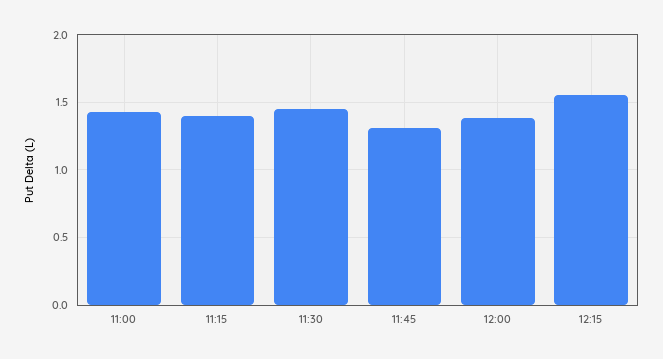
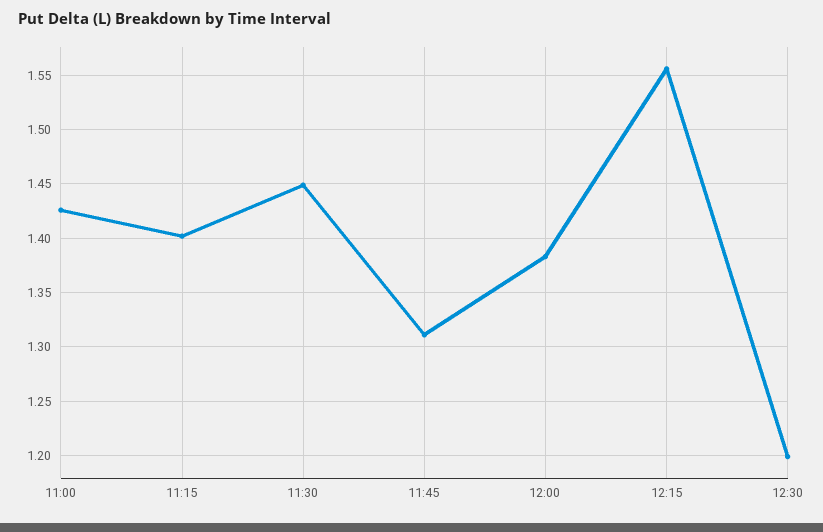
12:30: none -> 1.2

